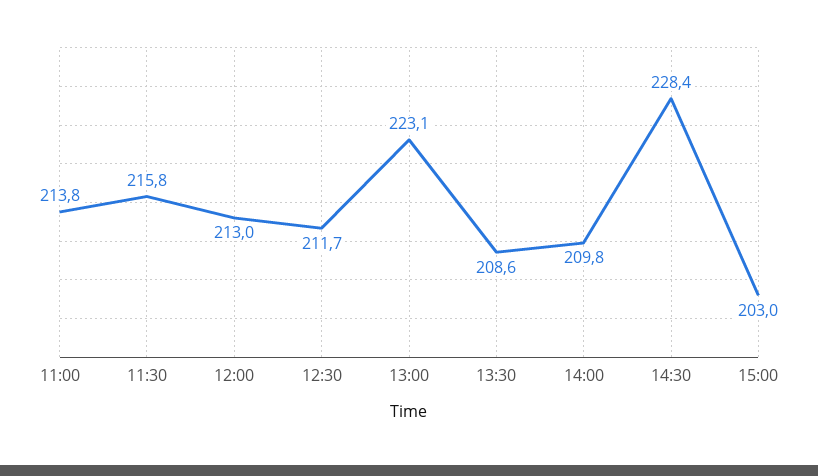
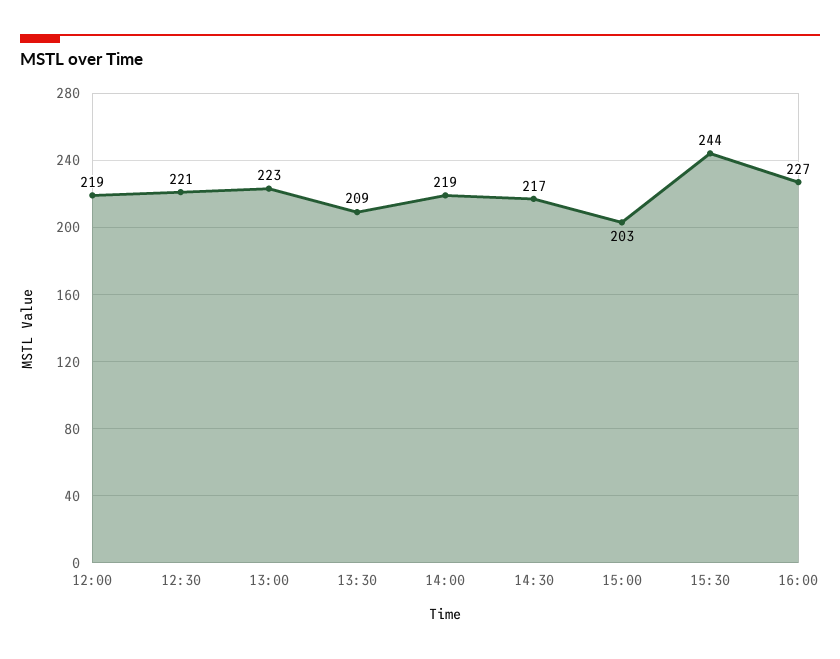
11:00: 213.8 -> none
11:30: 215.8 -> none
12:00: 213 -> 219
12:30: 211.7 -> 221
14:00: 209.8 -> 219
14:30: 228.4 -> 217
15:30: none -> 244
16:00: none -> 227

